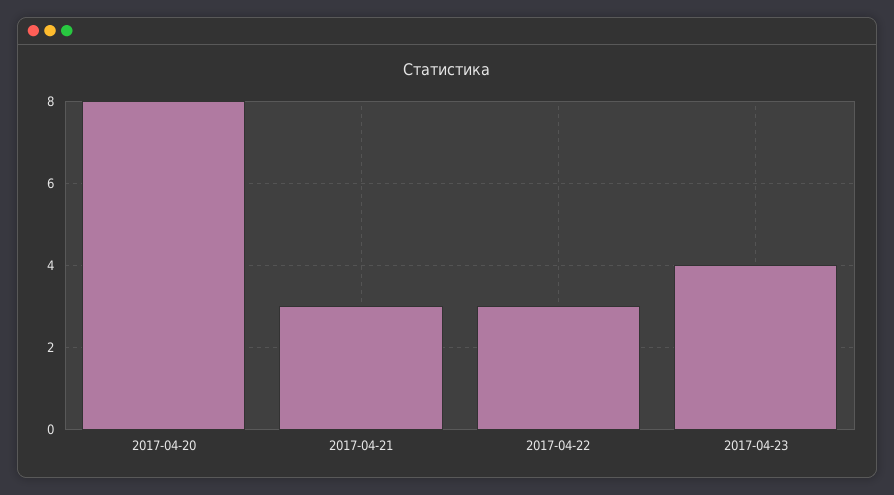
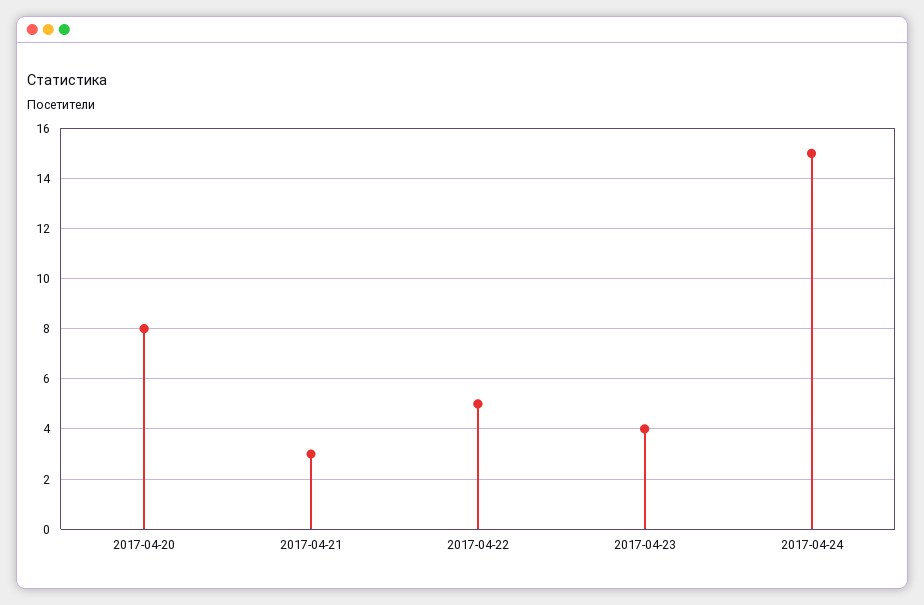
2017-04-22: 3 -> 5
2017-04-24: none -> 15

